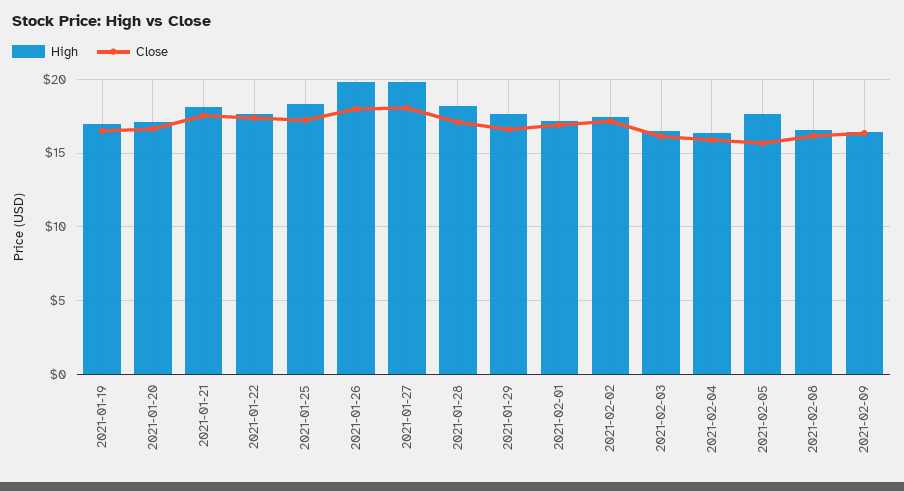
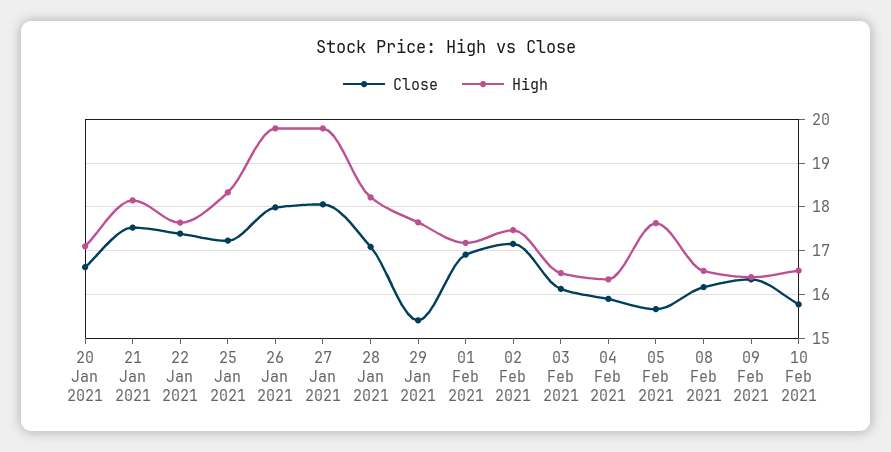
High, 2021-01-19: 17 -> none
Close, 2021-01-19: 16.5 -> none
Close, 2021-01-29: 16.5 -> 15.4
Close, 10 Feb 2021: none -> 15.8
High, 10 Feb 2021: none -> 16.6

